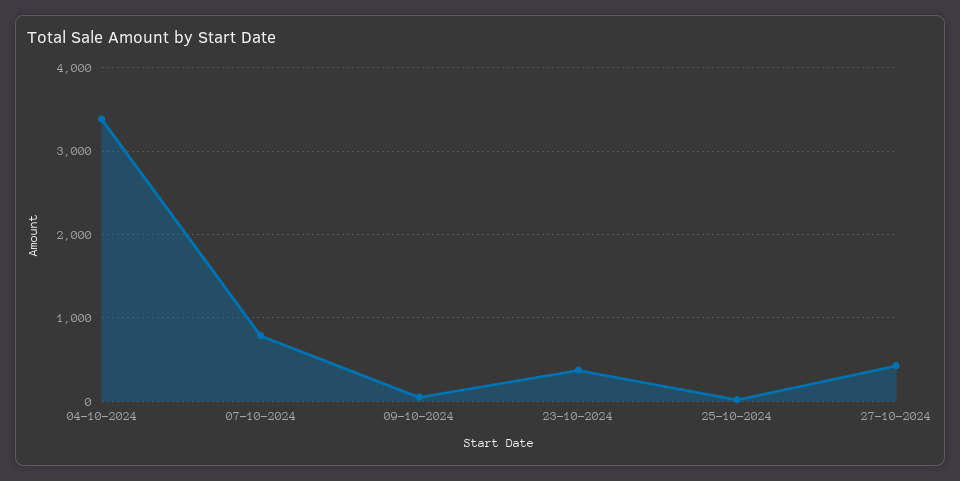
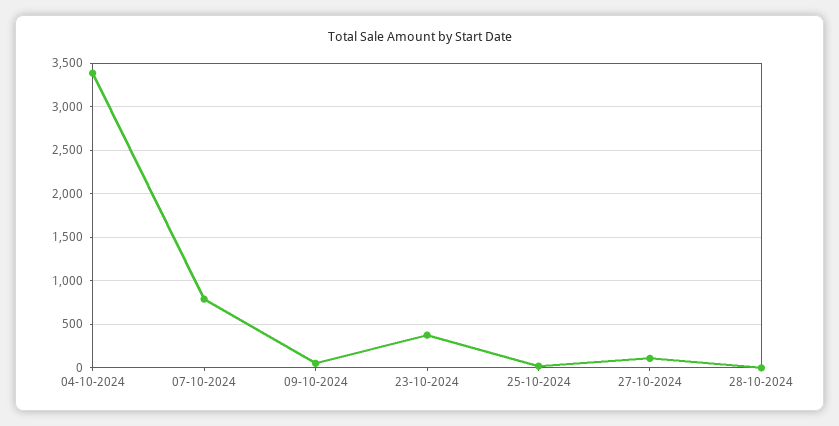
27-10-2024: 400 -> 100
28-10-2024: none -> 0

